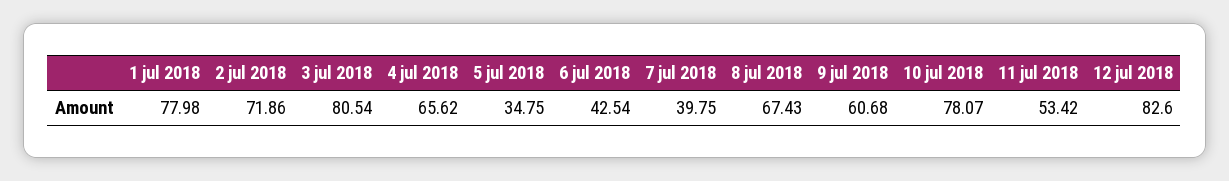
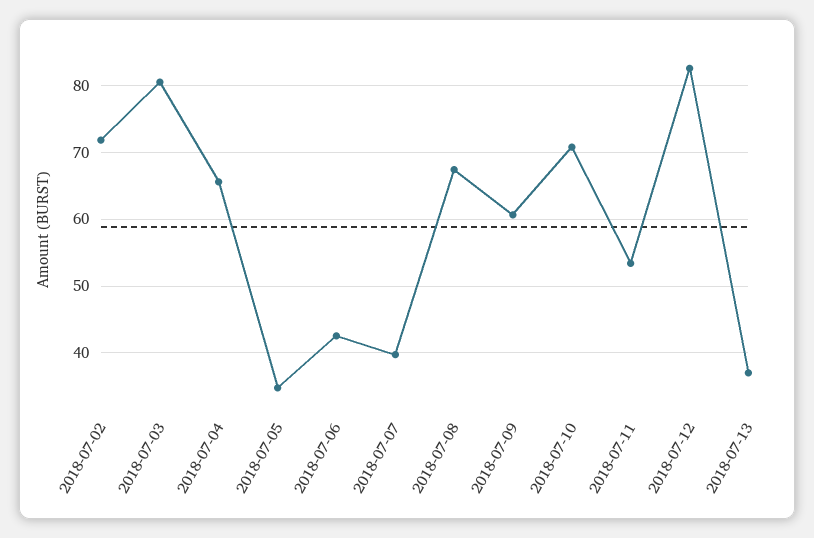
1 jul 2018: 77.98 -> none
10 jul 2018: 78.07 -> 71
2018-07-13: none -> 37

